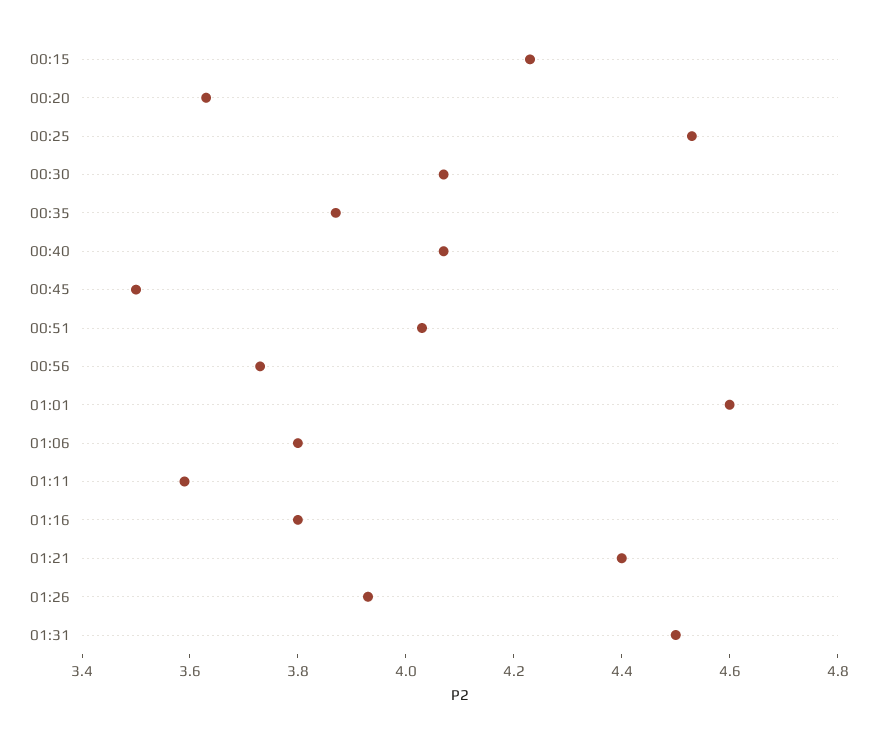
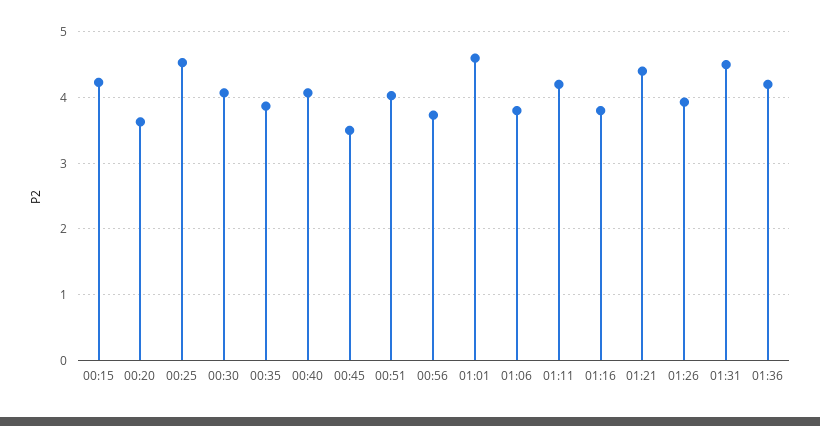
01:11: 3.6 -> 4.2
01:36: none -> 4.2

